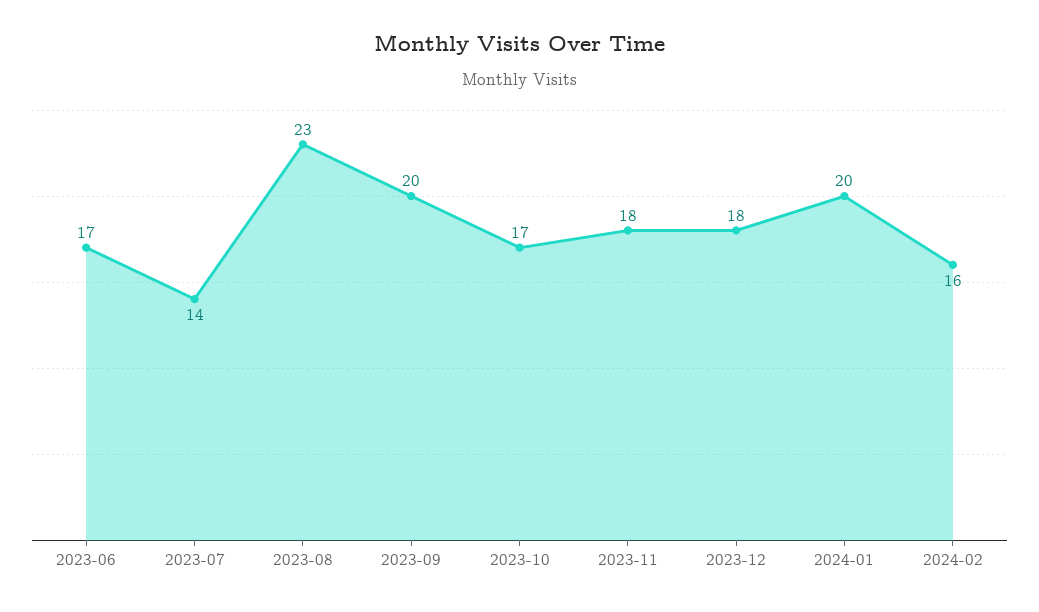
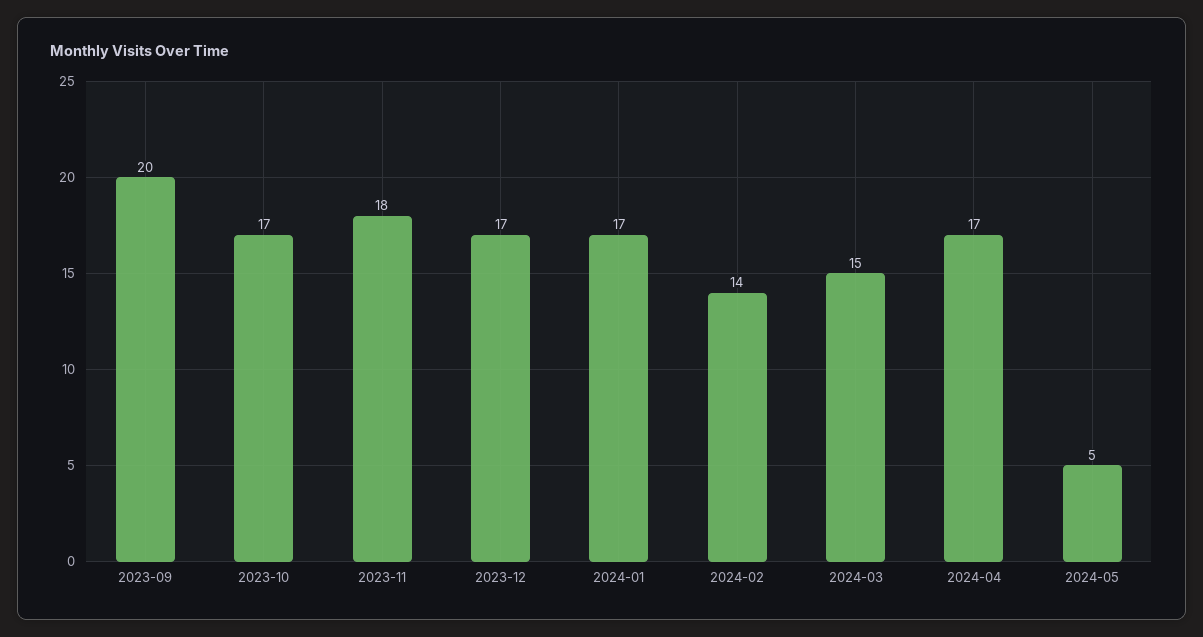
2023-06: 17 -> none
2023-07: 14 -> none
2023-08: 23 -> none
2023-12: 18 -> 17
2024-01: 20 -> 17
2024-02: 16 -> 14
2024-03: none -> 15
2024-04: none -> 17
2024-05: none -> 5

